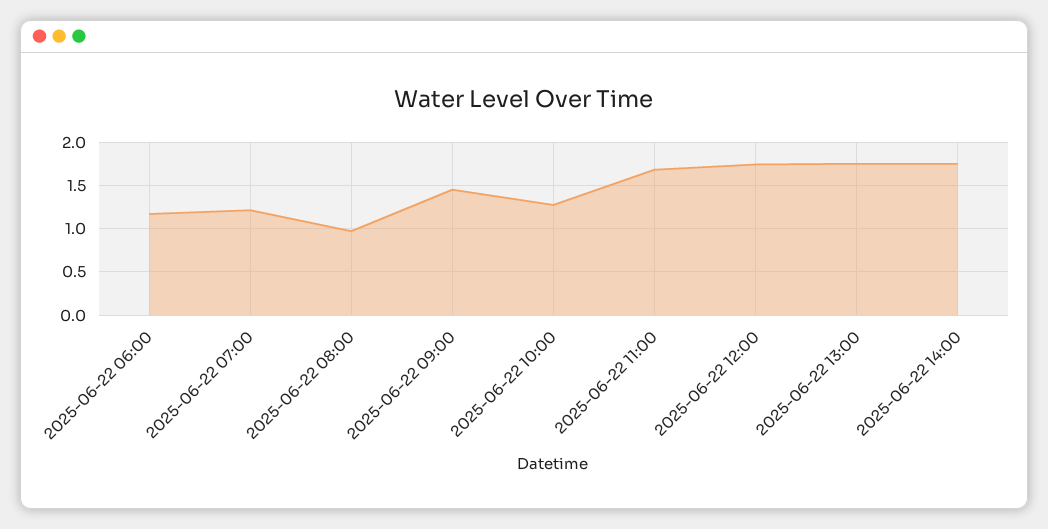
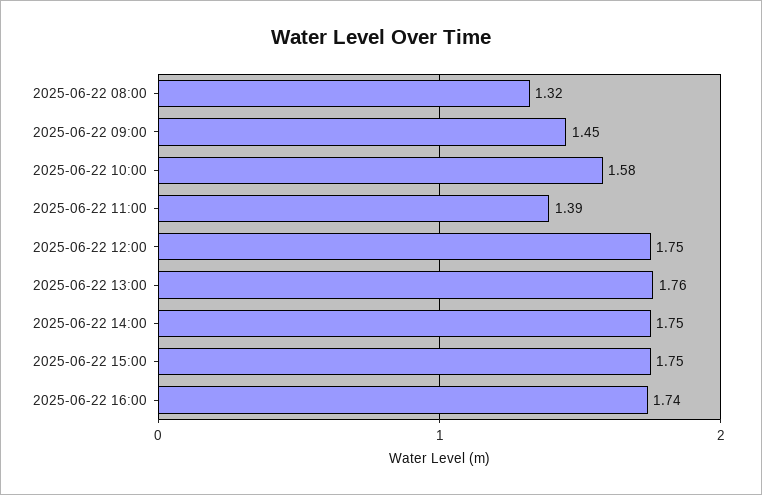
2025-06-22 06:00: 1.2 -> none
2025-06-22 07:00: 1.2 -> none
2025-06-22 08:00: 1 -> 1.32
2025-06-22 10:00: 1.3 -> 1.58
2025-06-22 11:00: 1.7 -> 1.39
2025-06-22 15:00: none -> 1.75
2025-06-22 16:00: none -> 1.74

